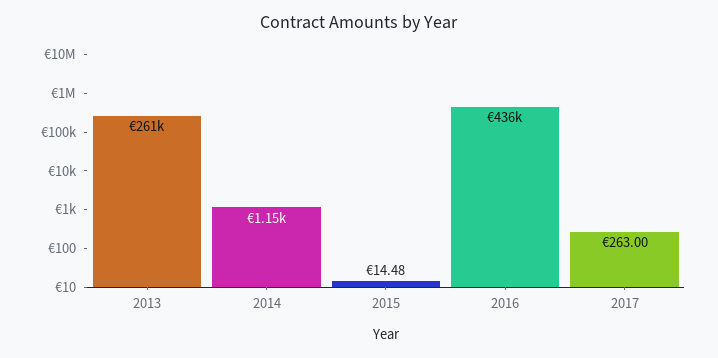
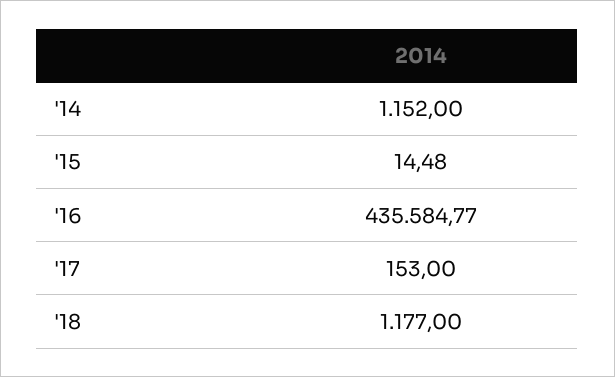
2013: 261000 -> none
2017: 263 -> 153
'18: none -> 1177

